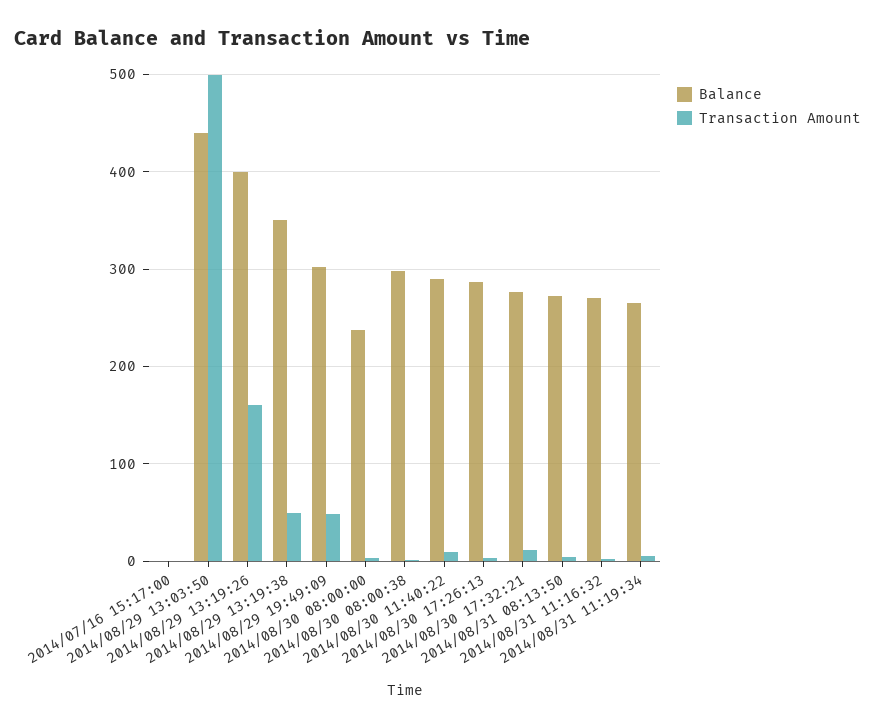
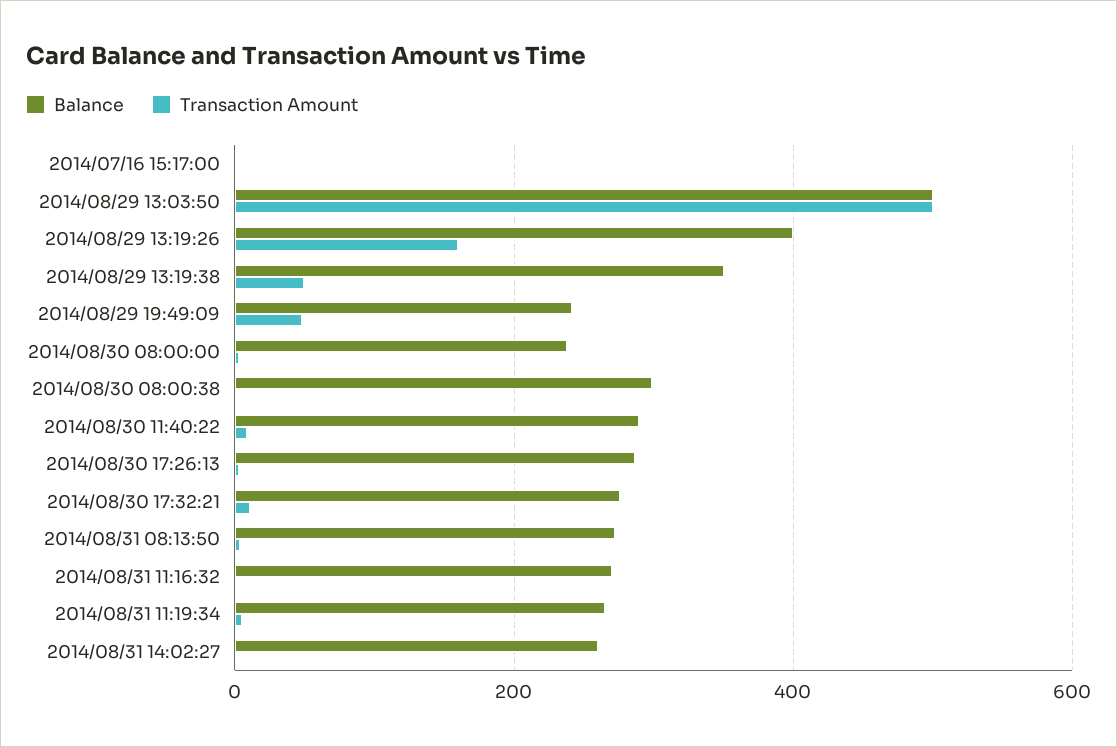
Balance, 2014/08/29 13:03:50: 440 -> 500
Balance, 2014/08/29 19:49:09: 300 -> 240
Balance, 2014/08/31 14:02:27: none -> 260
Transaction Amount, 2014/08/31 14:02:27: none -> 0

